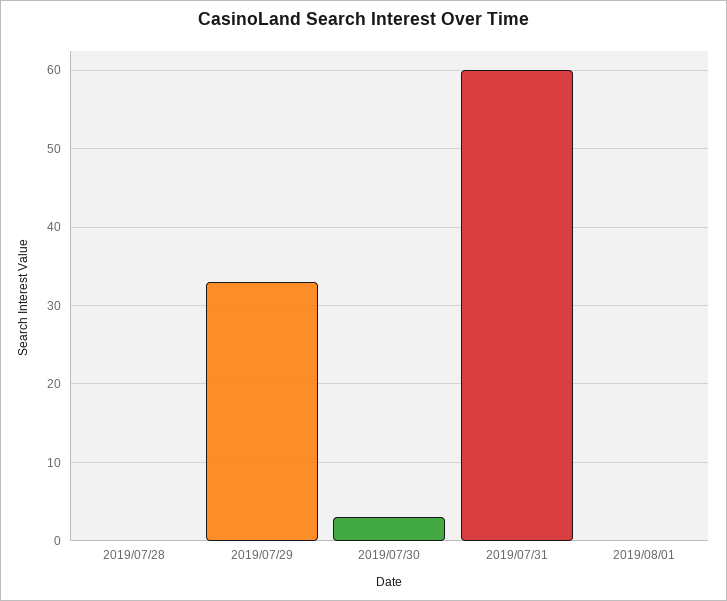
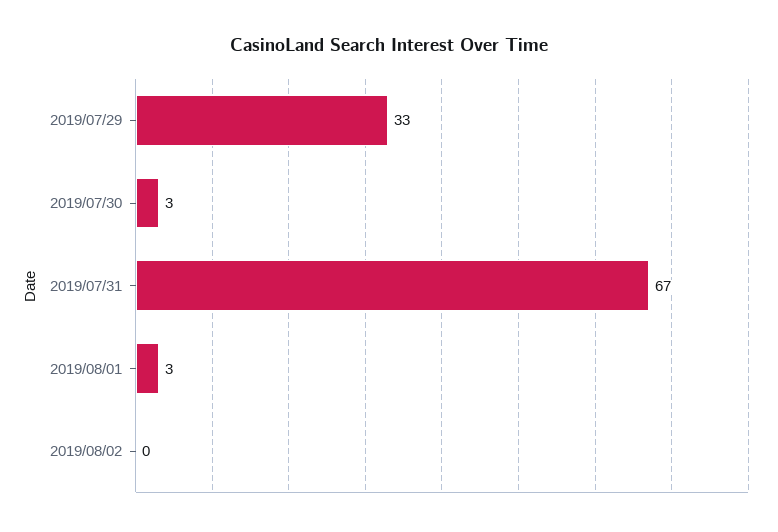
2019/07/28: 0 -> none
2019/07/31: 60 -> 67
2019/08/01: 0 -> 3
2019/08/02: none -> 0

